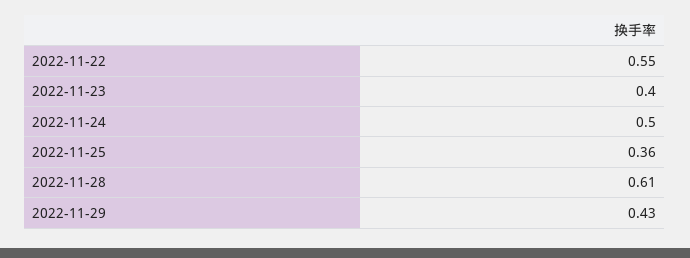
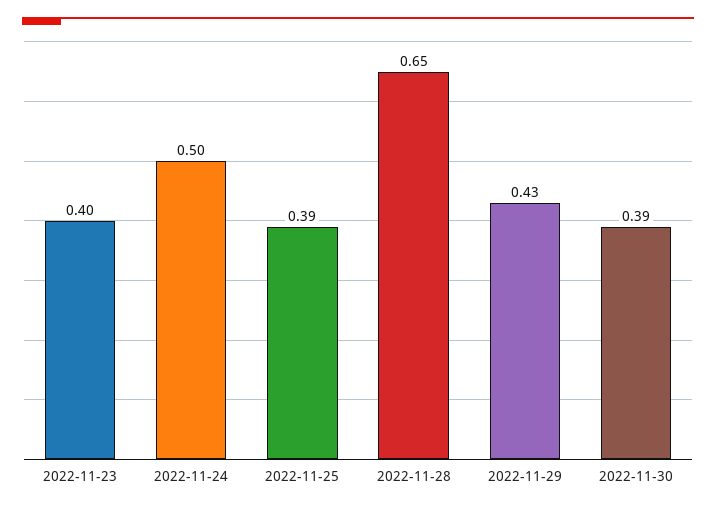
2022-11-22: 0.55 -> none
2022-11-25: 0.36 -> 0.39
2022-11-28: 0.61 -> 0.65
2022-11-30: none -> 0.39

